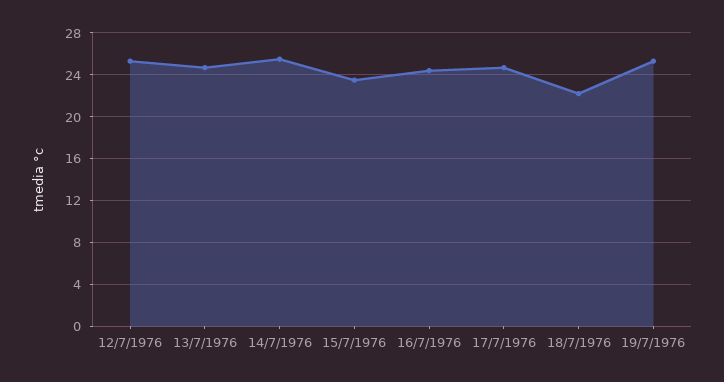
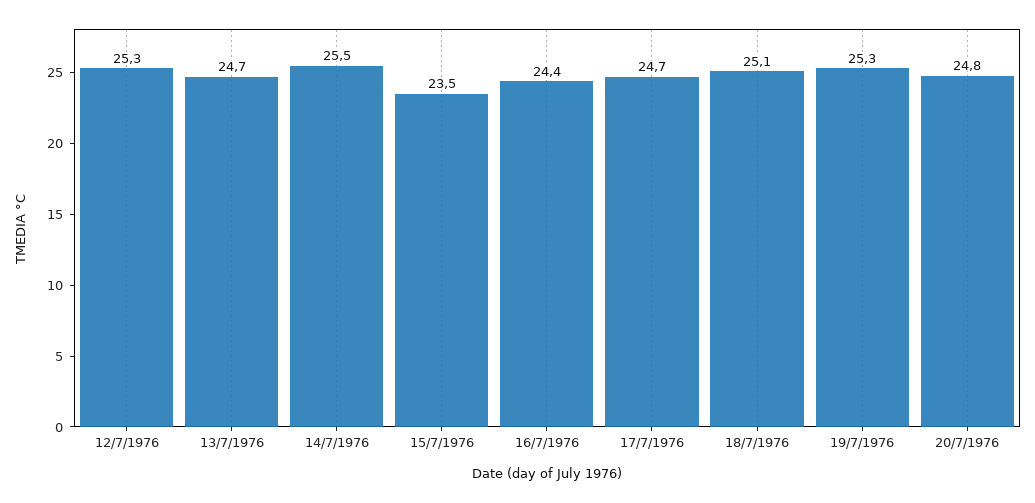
18/7/1976: 22 -> 25.1
20/7/1976: none -> 24.8

